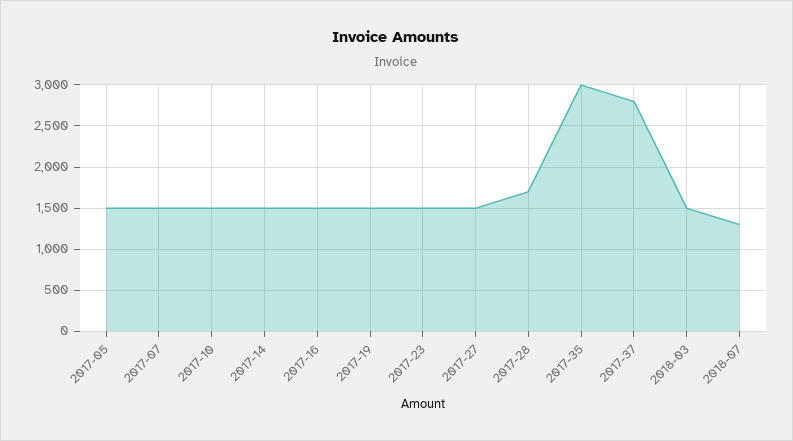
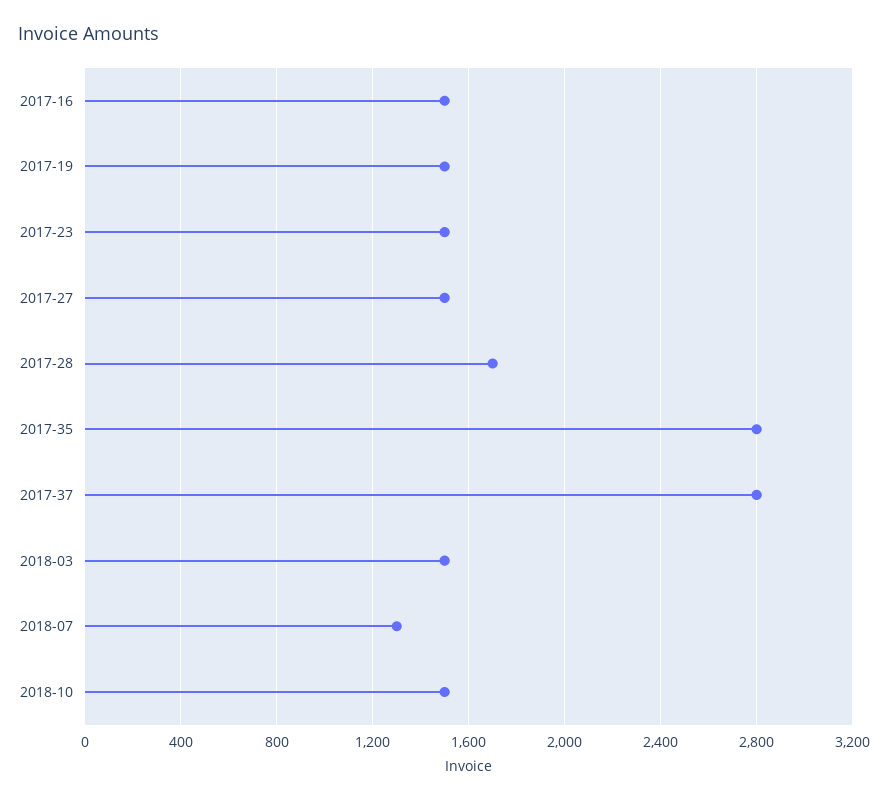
2017-05: 1500 -> none
2017-07: 1500 -> none
2017-10: 1500 -> none
2017-14: 1500 -> none
2017-35: 3000 -> 2800
2018-10: none -> 1500

